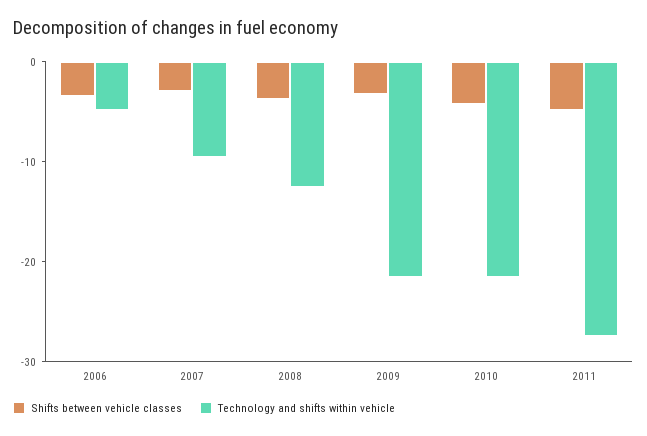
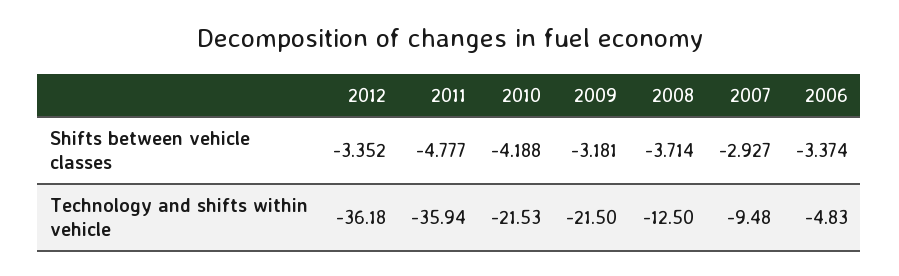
Technology and shifts within vehicle, 2011: -28 -> -35.94
Shifts between vehicle classes, 2012: none -> -3.352
Technology and shifts within vehicle, 2012: none -> -36.18

